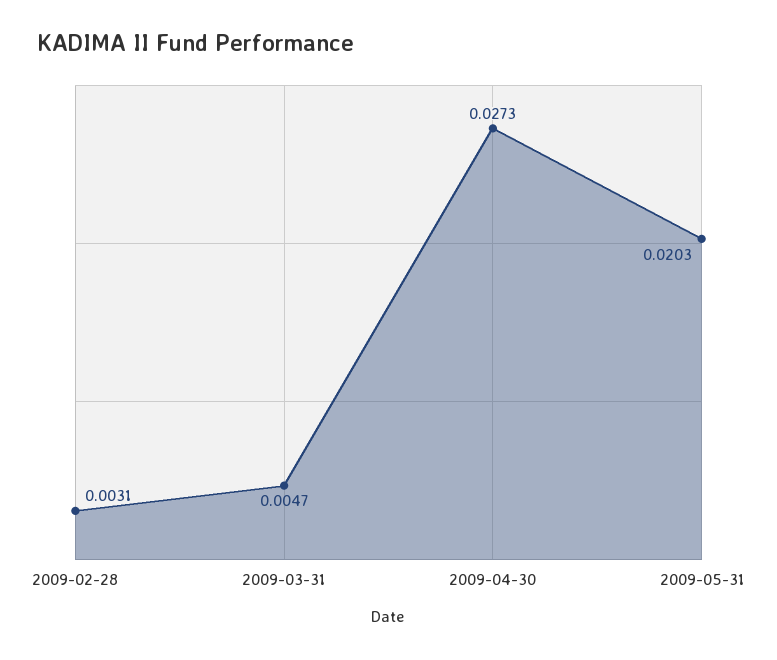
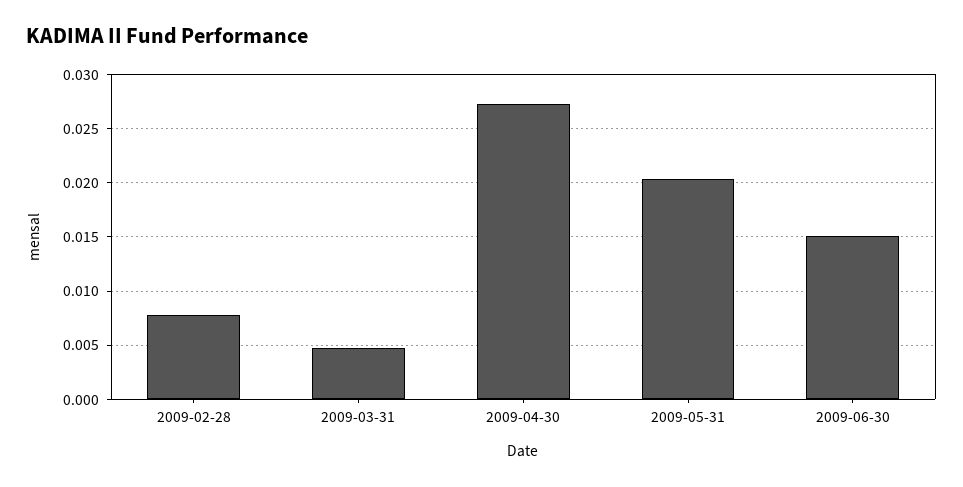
2009-02-28: 0.0031 -> 0.008
2009-06-30: none -> 0.015

